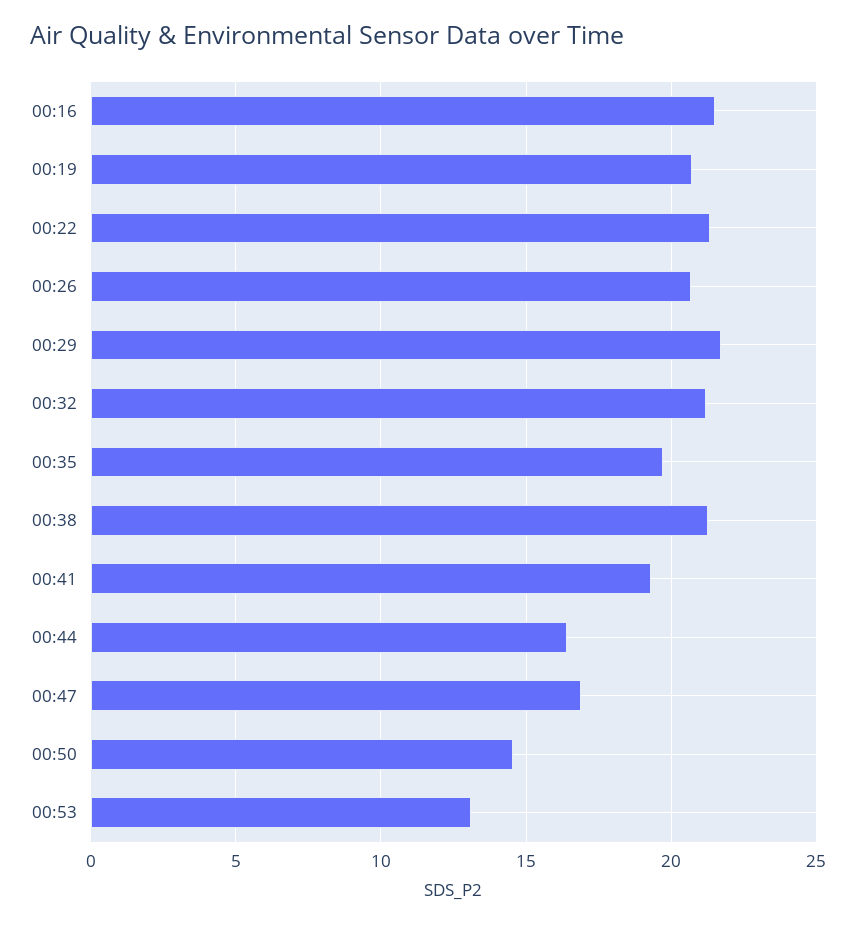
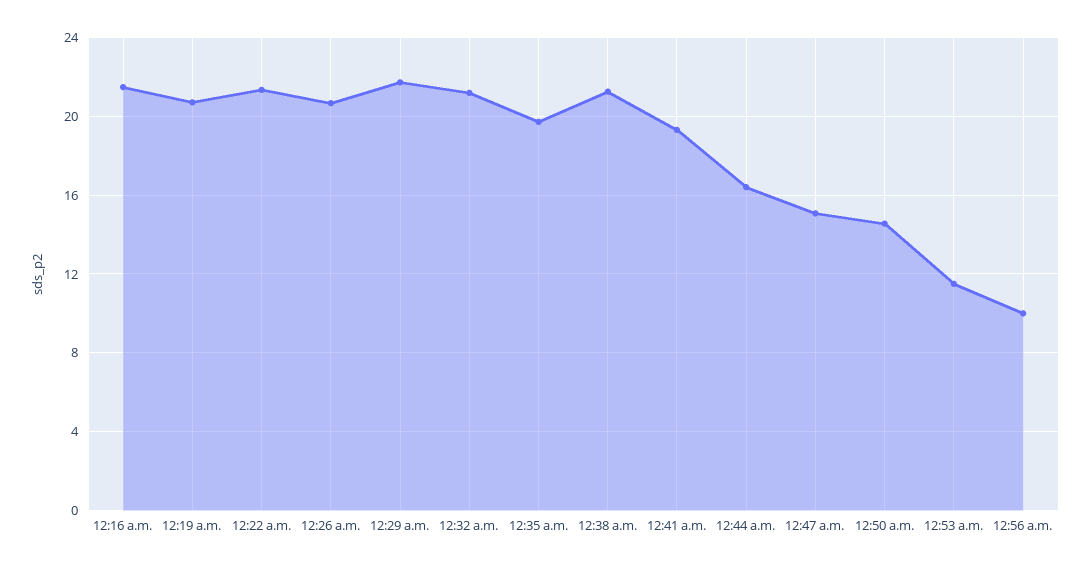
00:47: 17 -> 15
00:53: 13 -> 11.5
12:56 a.m.: none -> 10

